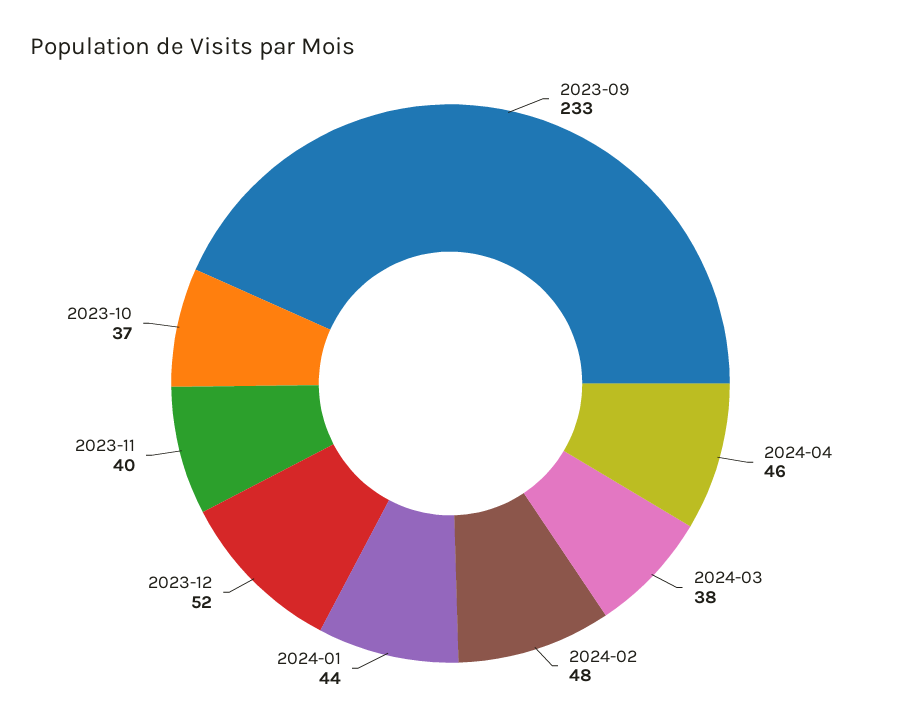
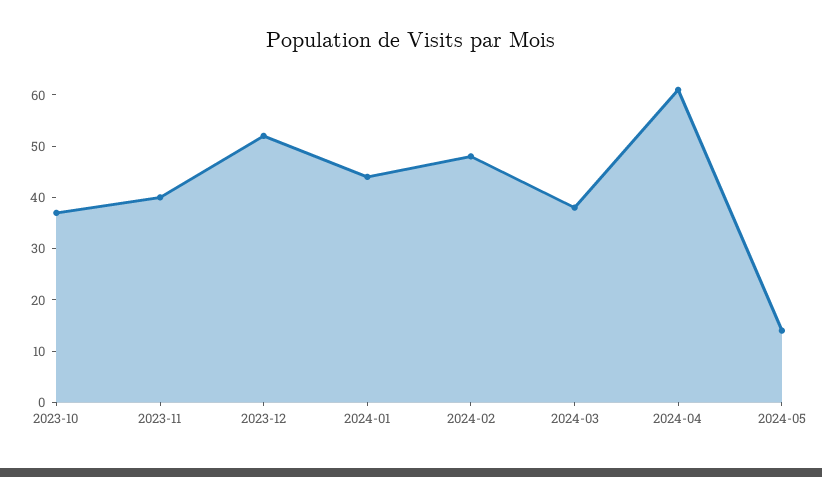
2023-09: 233 -> none
2024-04: 46 -> 60
2024-05: none -> 15

